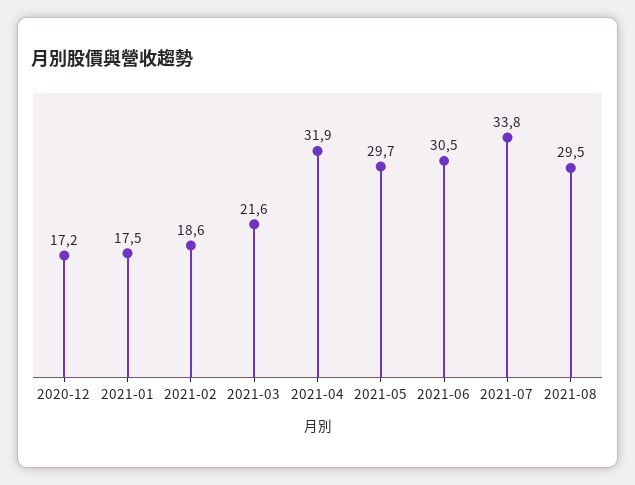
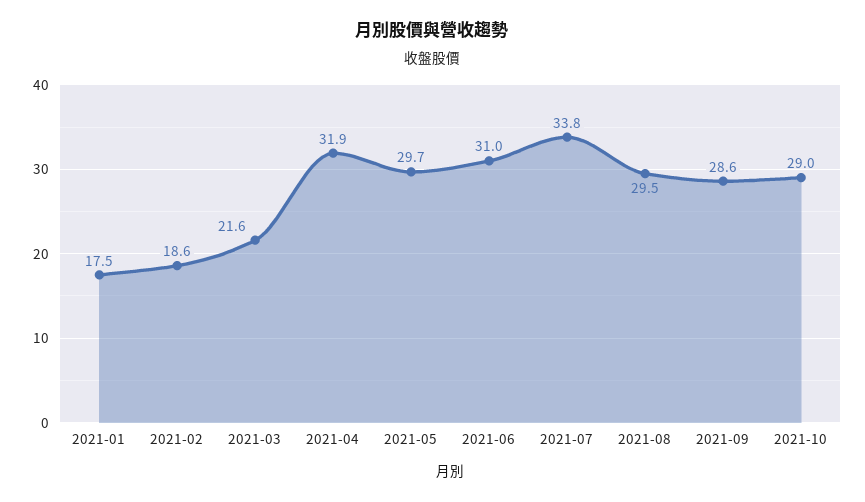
2020-12: 17.2 -> none
2021-06: 30.5 -> 31
2021-09: none -> 28.6
2021-10: none -> 29

